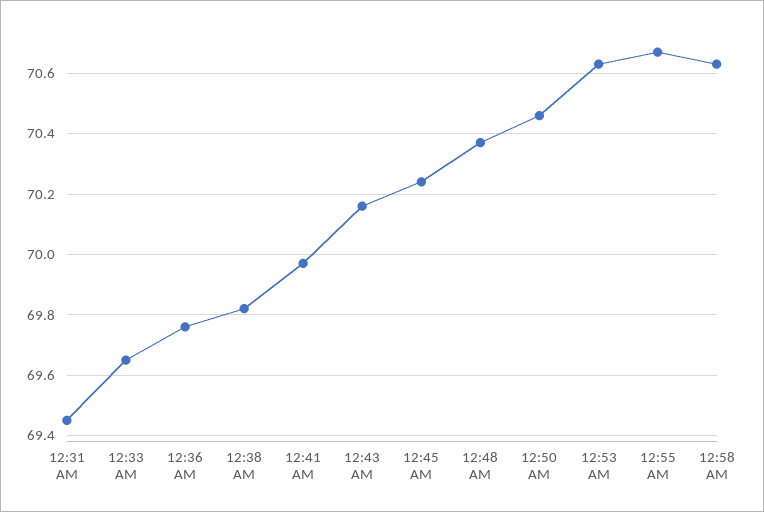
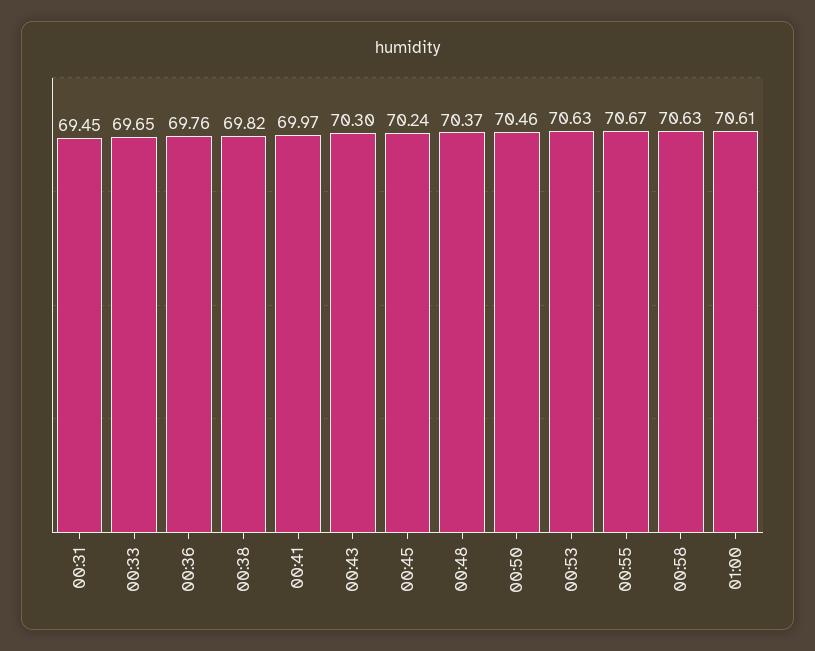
12:43 AM: 70.15 -> 70.3
01:00: none -> 70.61

